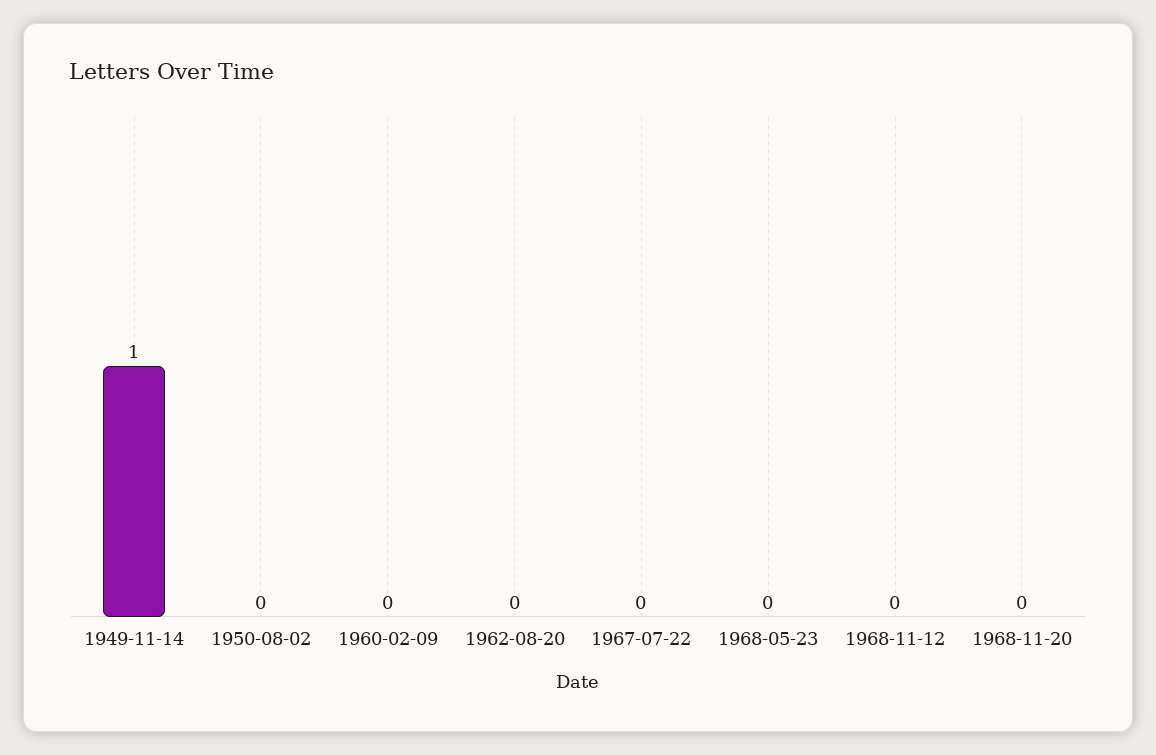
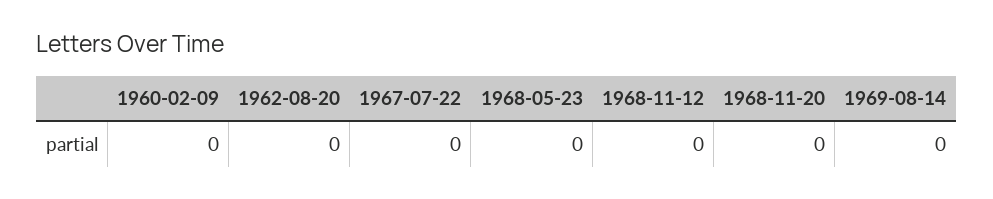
1949-11-14: 1 -> none
1950-08-02: 0 -> none
1969-08-14: none -> 0

